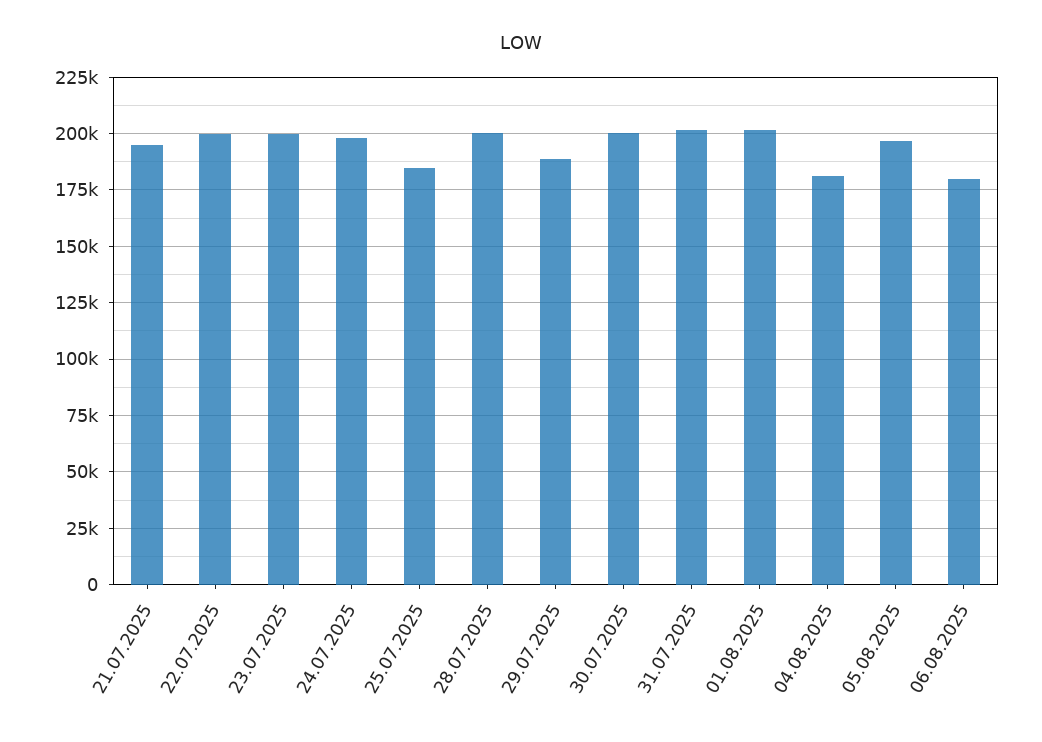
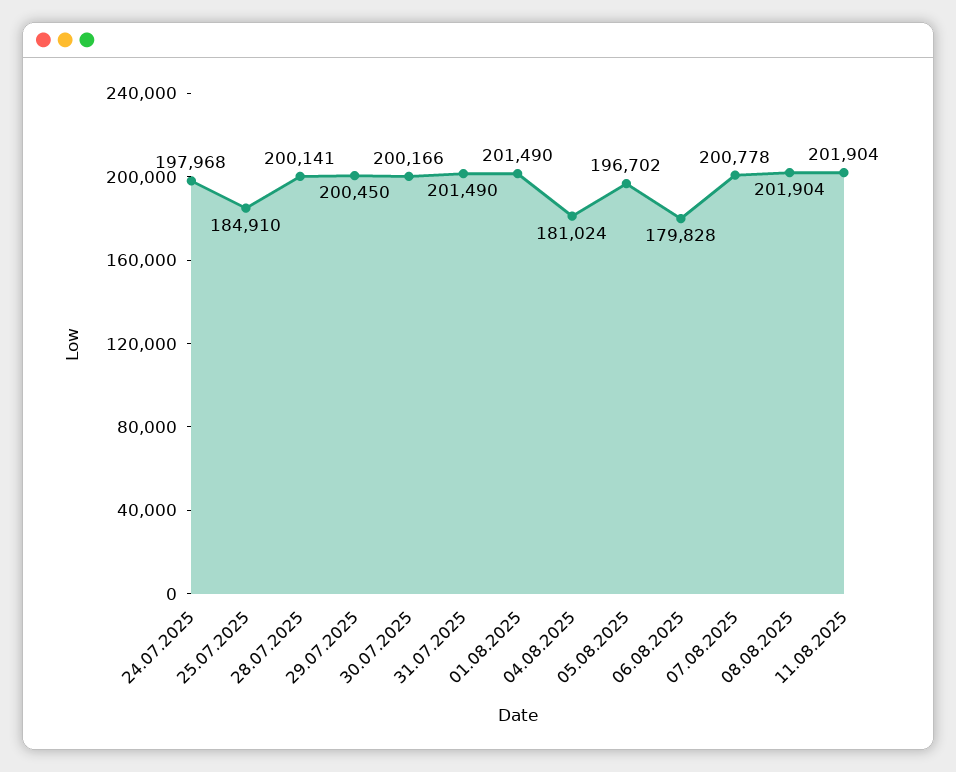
21.07.2025: 195000 -> none
22.07.2025: 200000 -> none
23.07.2025: 200000 -> none
29.07.2025: 190000 -> 200450
07.08.2025: none -> 200778
08.08.2025: none -> 201904
11.08.2025: none -> 201904

